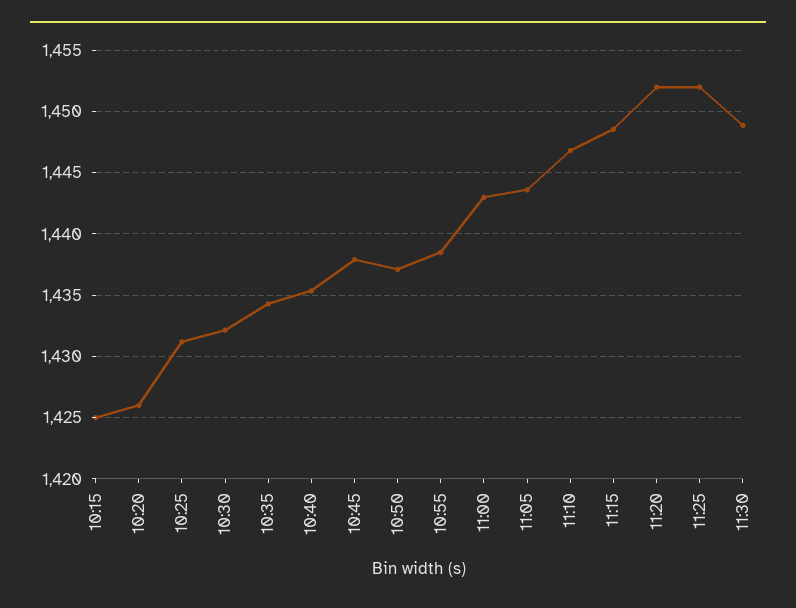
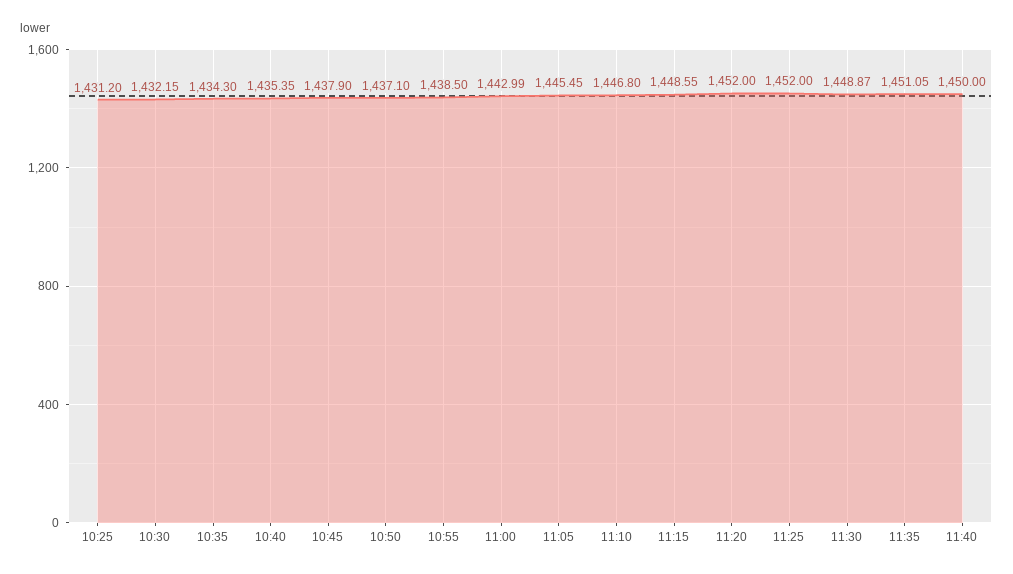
10:15: 1425 -> none
10:20: 1426 -> none
11:05: 1443.5 -> 1445.45
11:35: none -> 1451.05
11:40: none -> 1450

